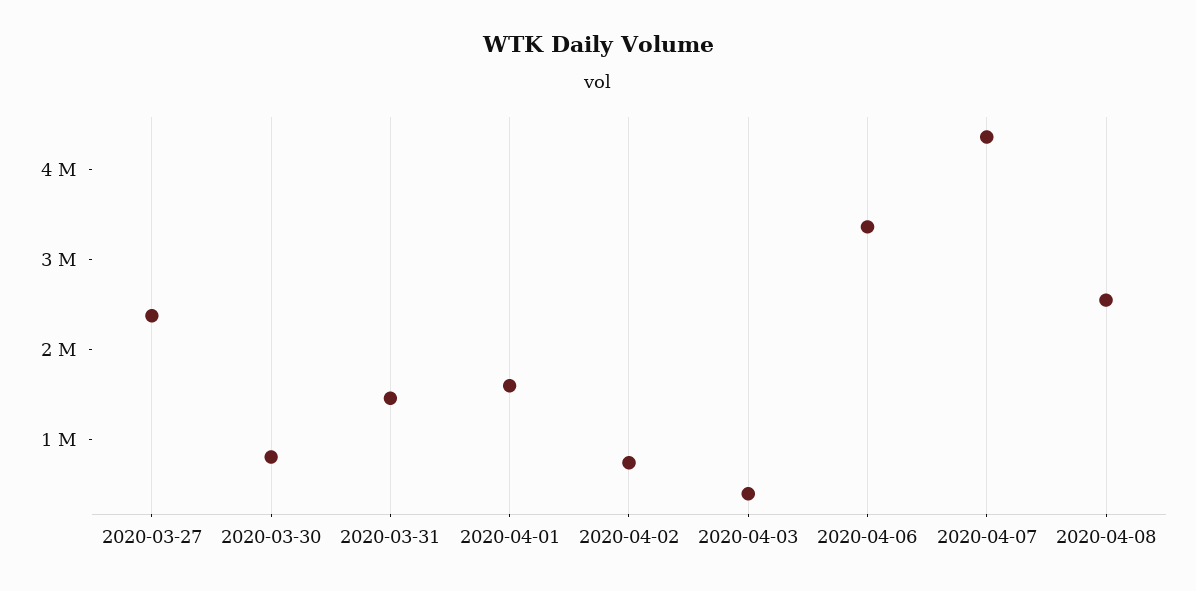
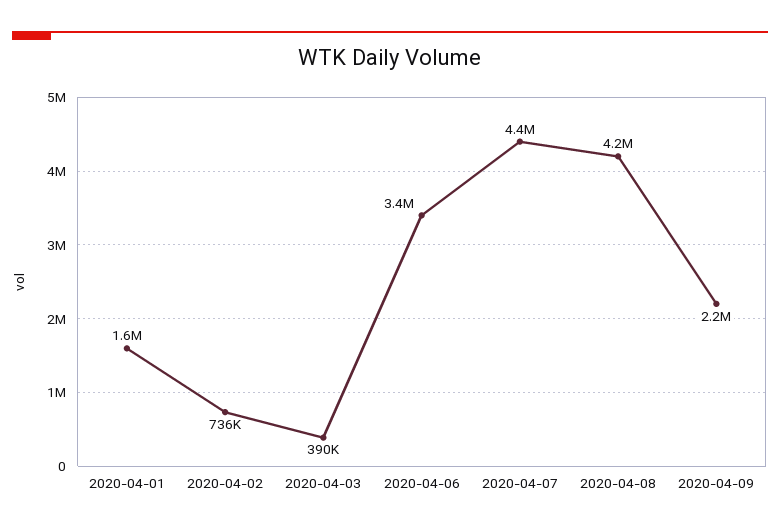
2020-03-27: 2400000 -> none
2020-03-30: 800000 -> none
2020-03-31: 1400000 -> none
2020-04-08: 2600000 -> 4200000
2020-04-09: none -> 2200000

